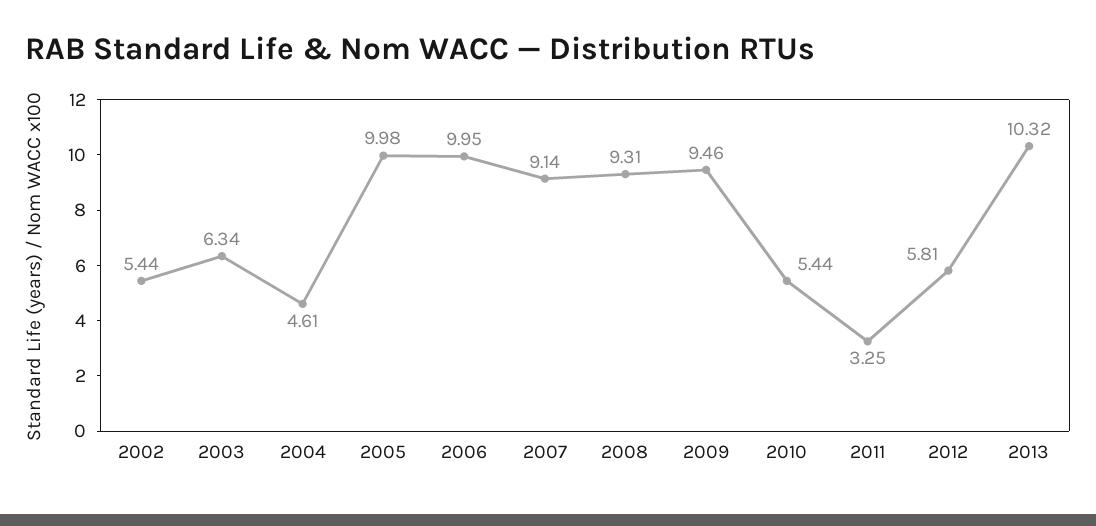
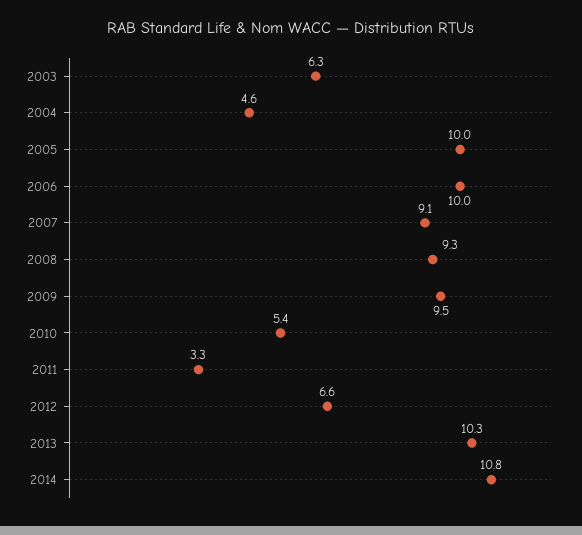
2002: 5.44 -> none
2012: 5.81 -> 6.6
2014: none -> 10.8

